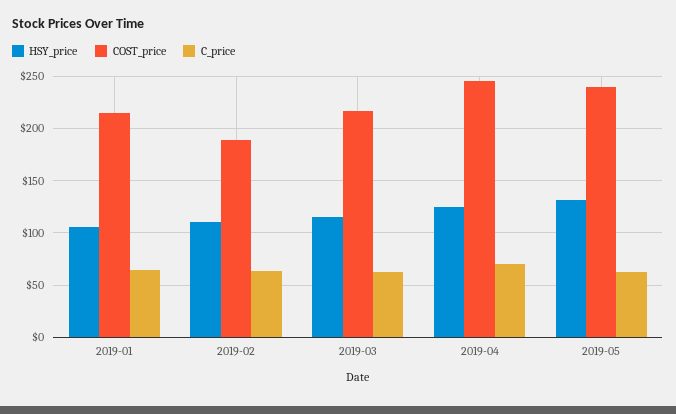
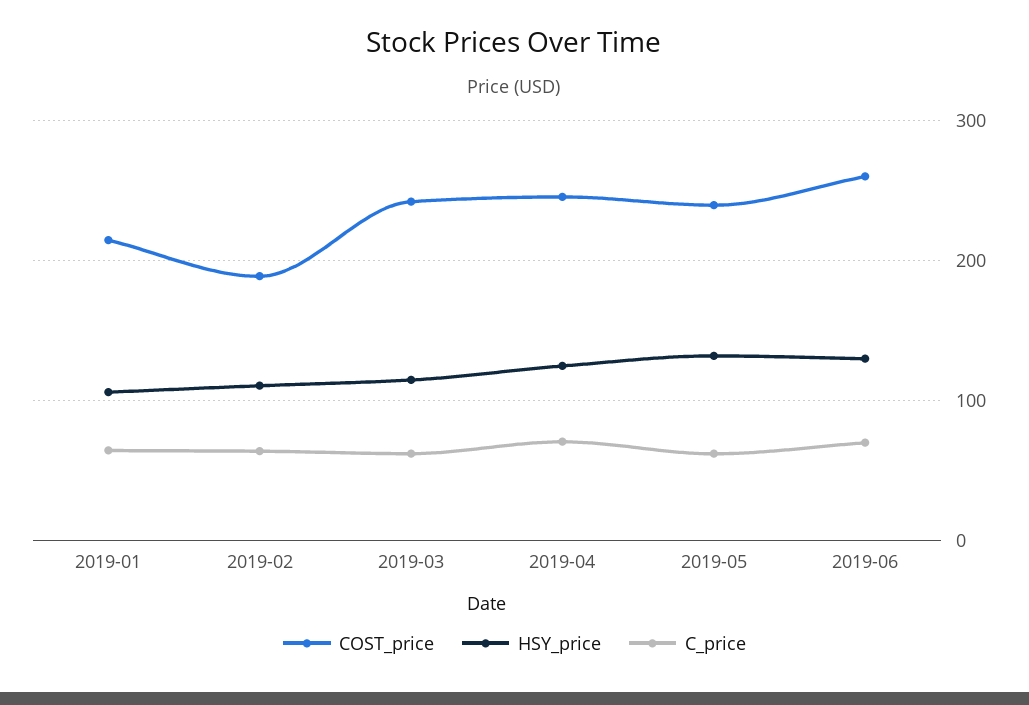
COST_price, 2019-03: 220 -> 240
COST_price, 2019-06: none -> 260
HSY_price, 2019-06: none -> 130
C_price, 2019-06: none -> 70

